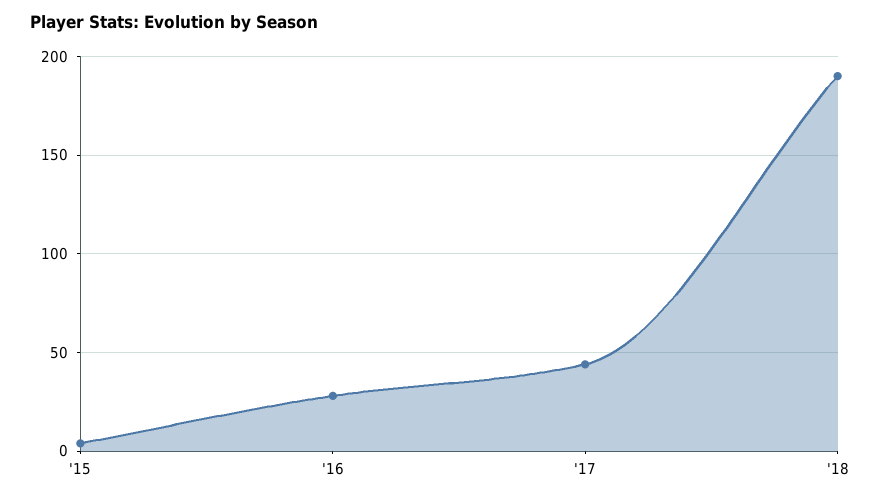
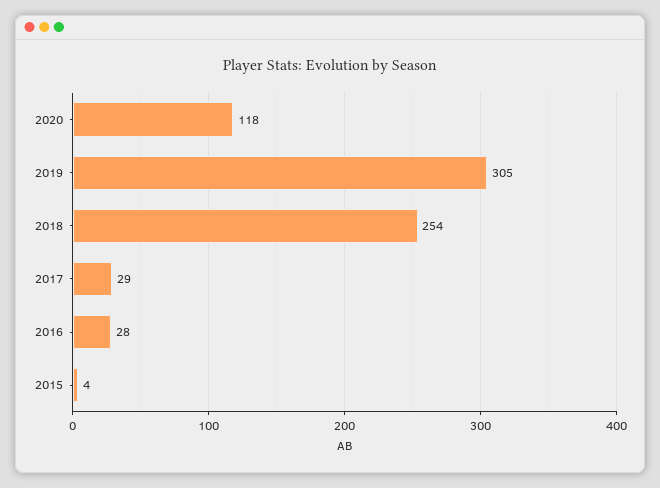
'17: 45 -> 29
'18: 190 -> 254
2020: none -> 118
2019: none -> 305

